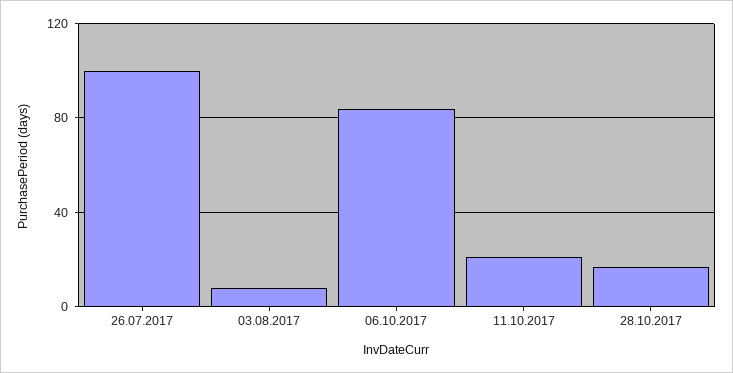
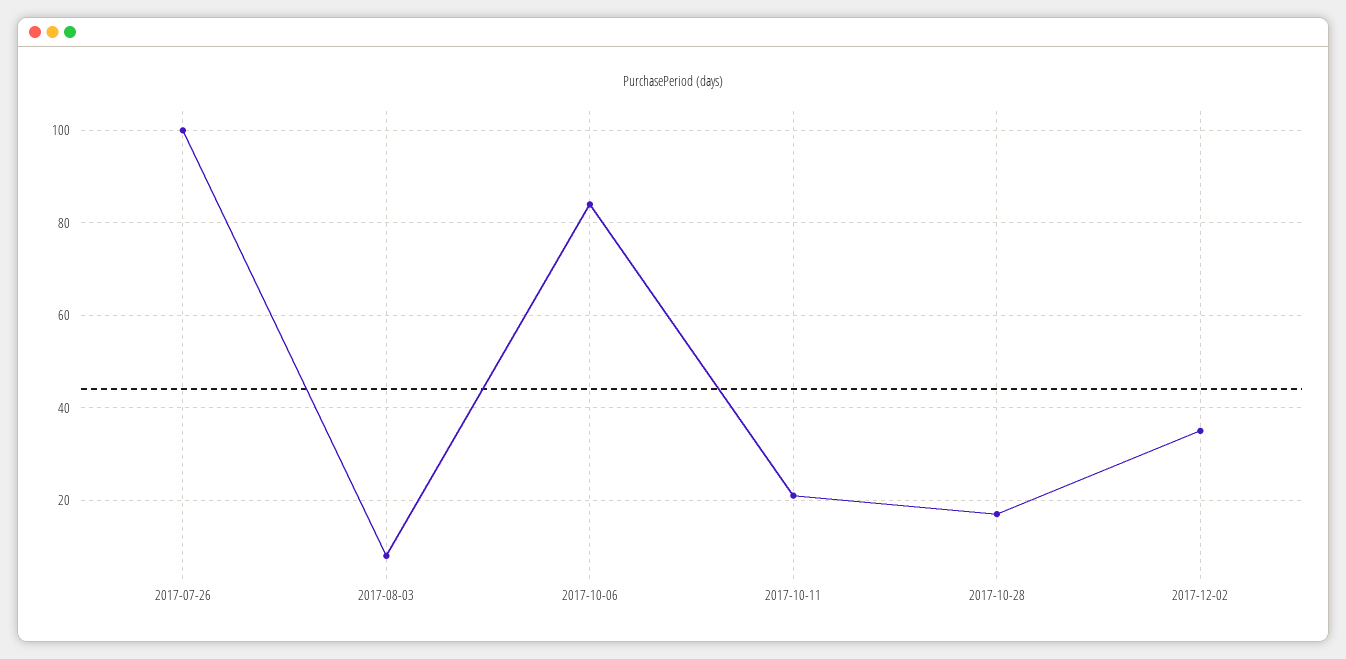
2017-12-02: none -> 35

